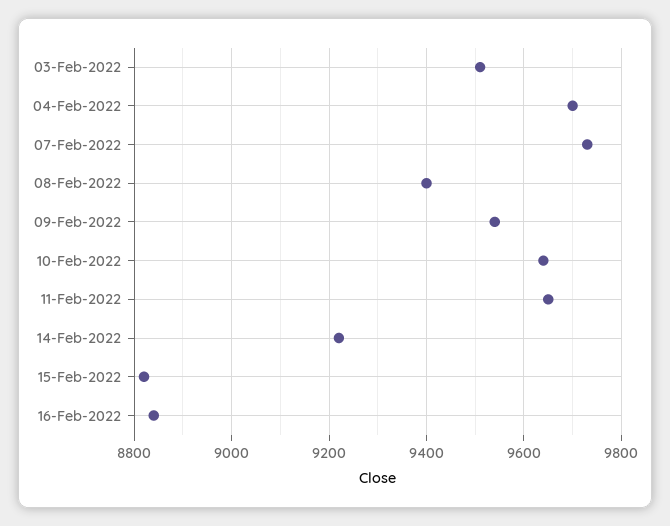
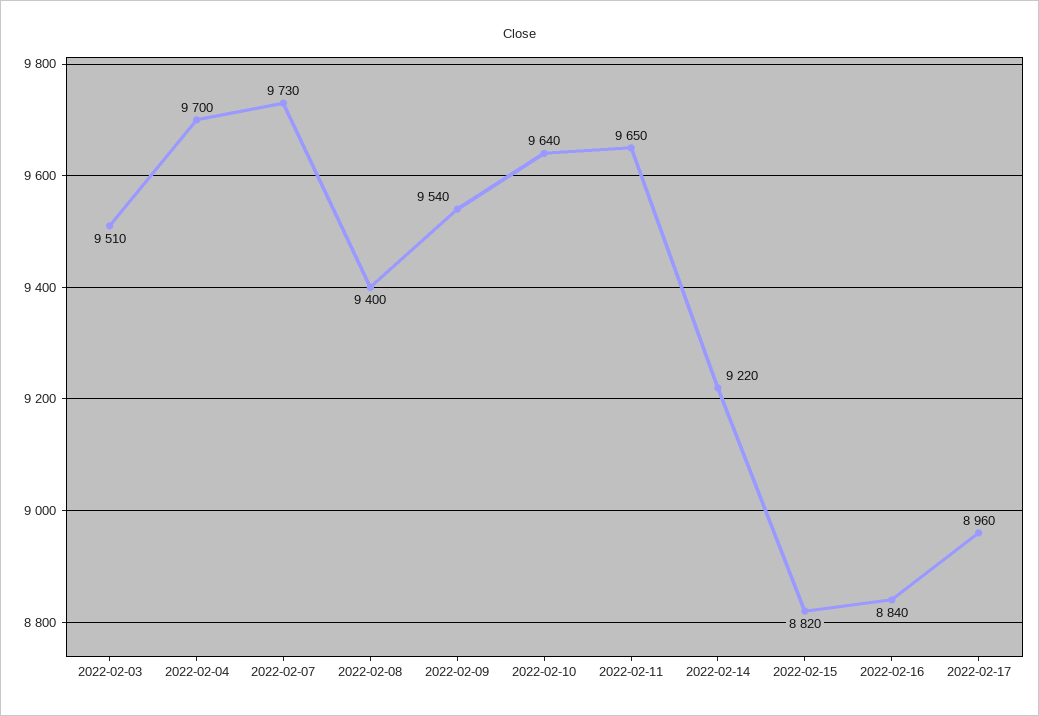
2022-02-17: none -> 8960

